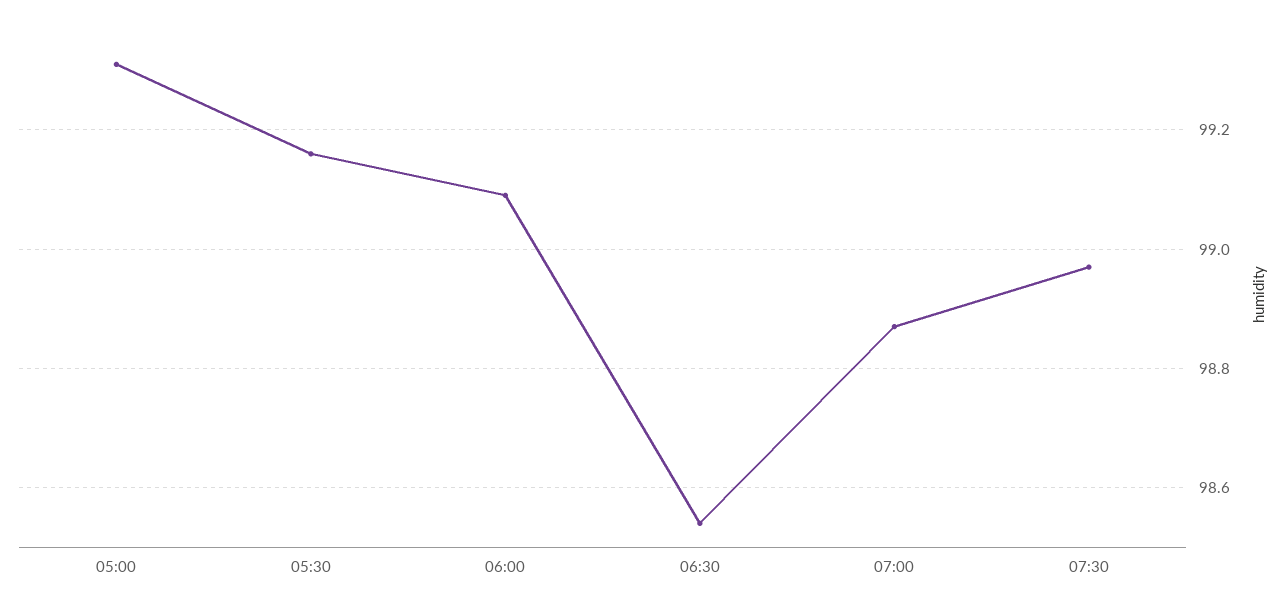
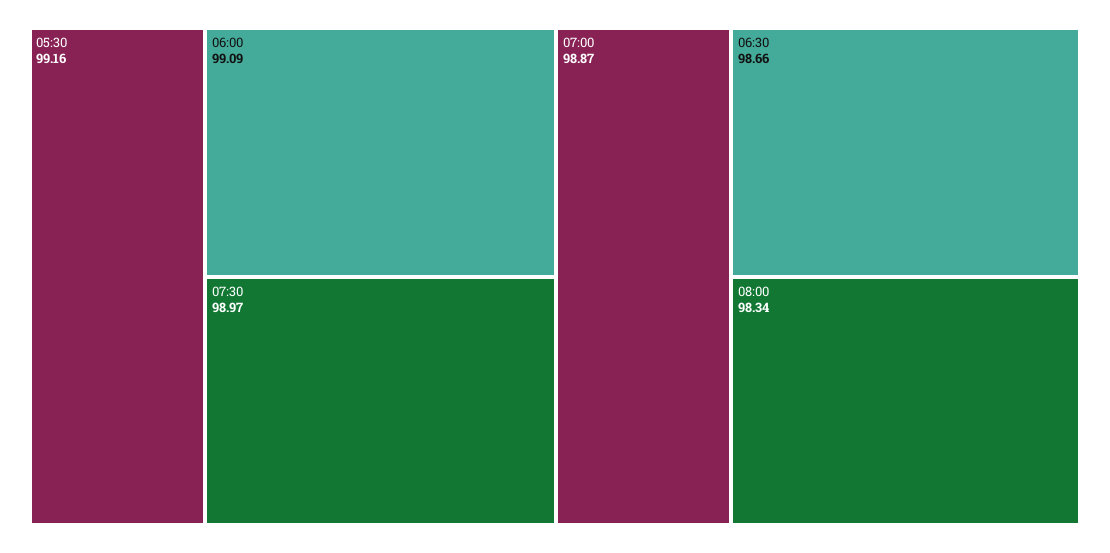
05:00: 99.3 -> none
06:30: 98.55 -> 98.66
08:00: none -> 98.34

